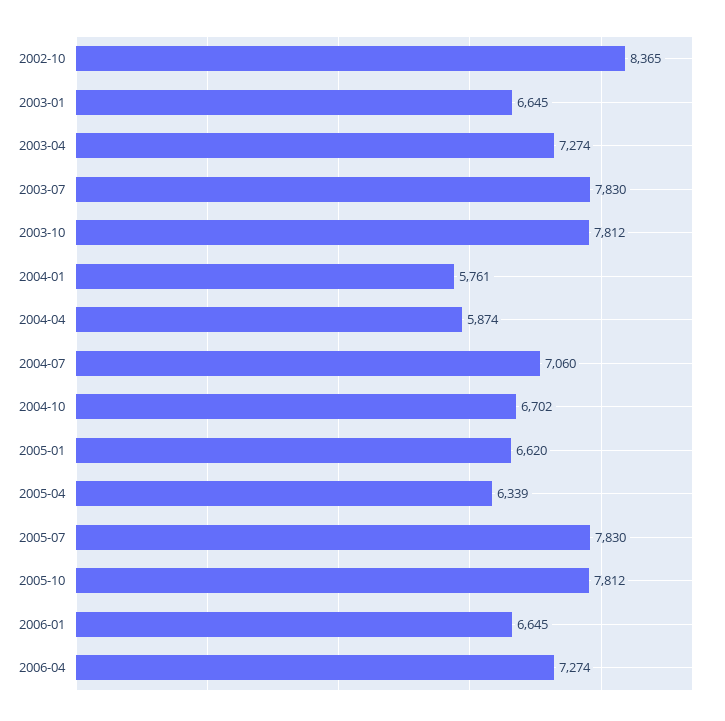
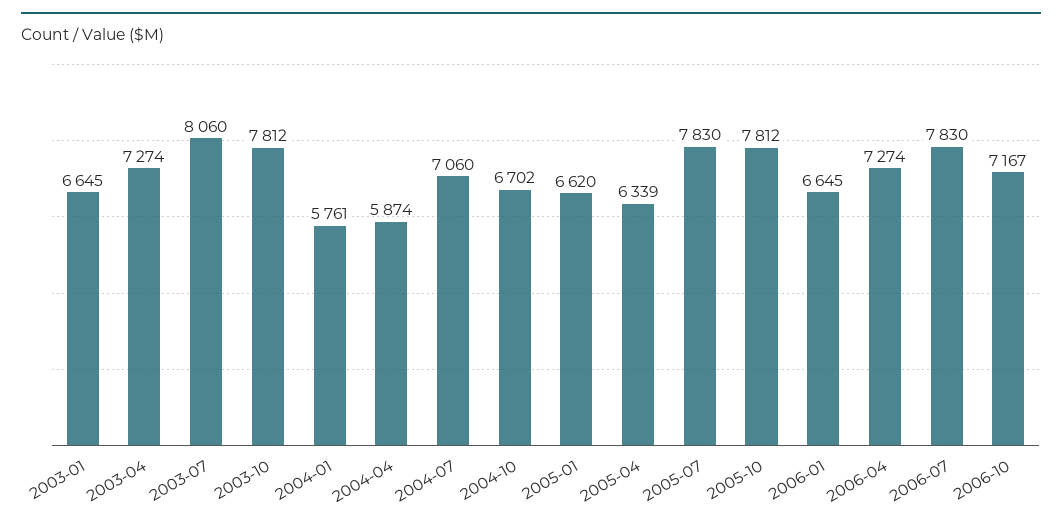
2002-10: 8365 -> none
2003-07: 7830 -> 8060
2006-07: none -> 7830
2006-10: none -> 7167

